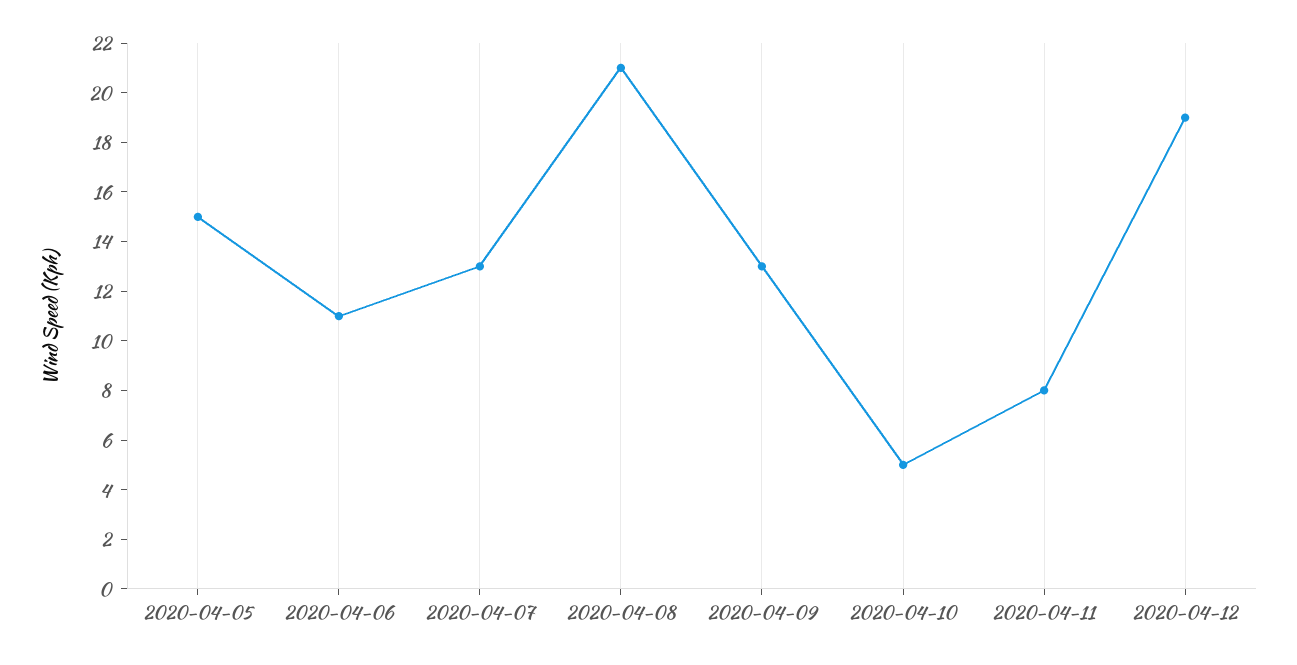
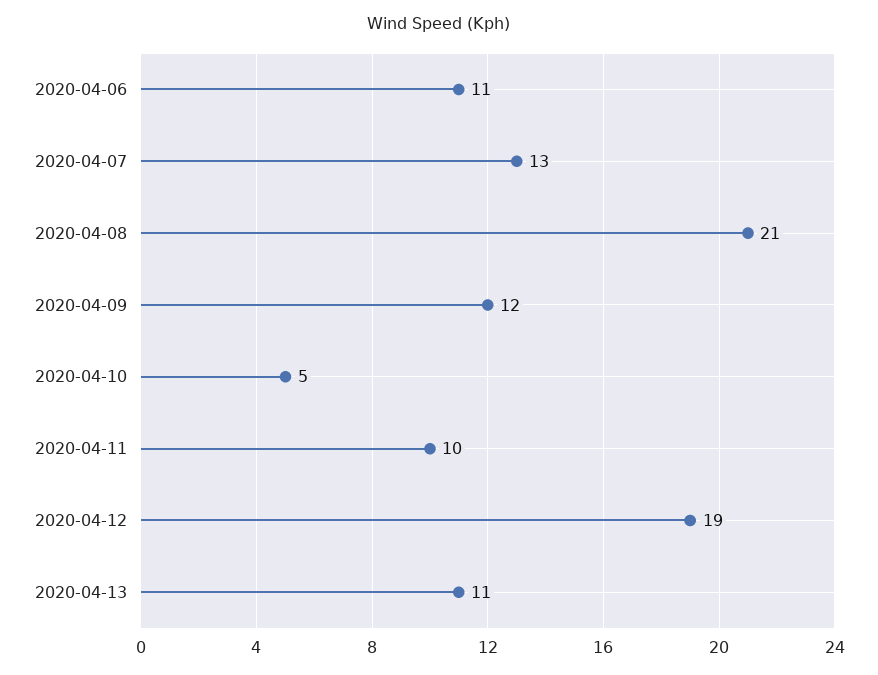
2020-04-05: 15 -> none
2020-04-09: 13 -> 12
2020-04-11: 8 -> 10
2020-04-13: none -> 11

